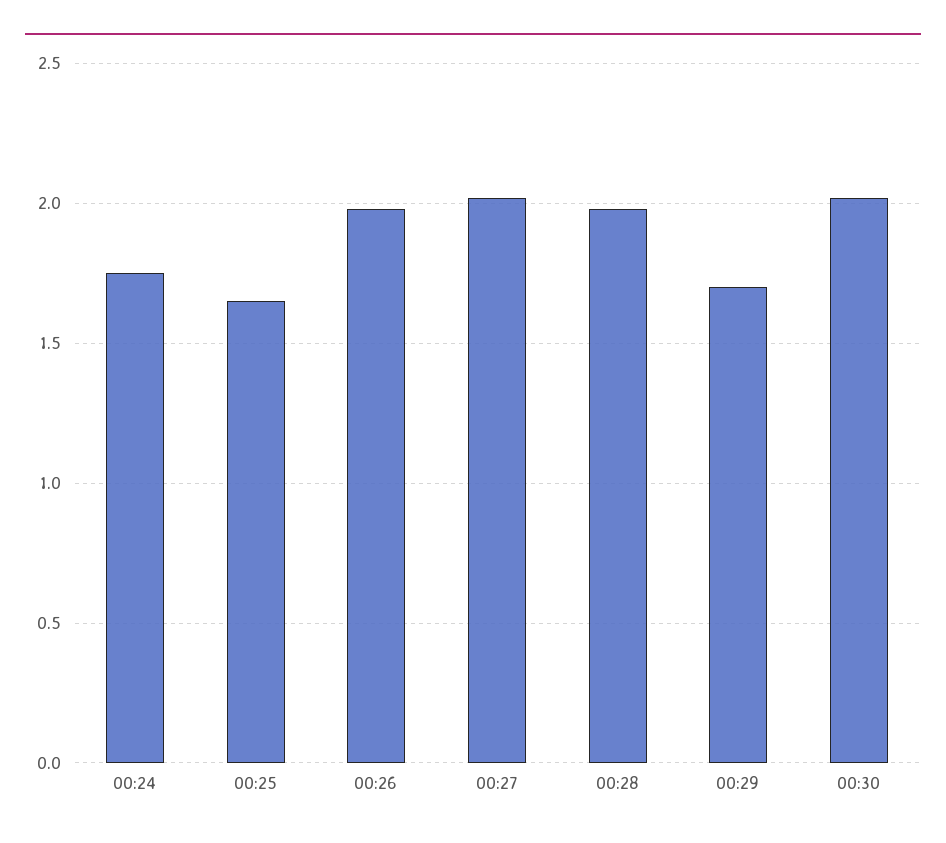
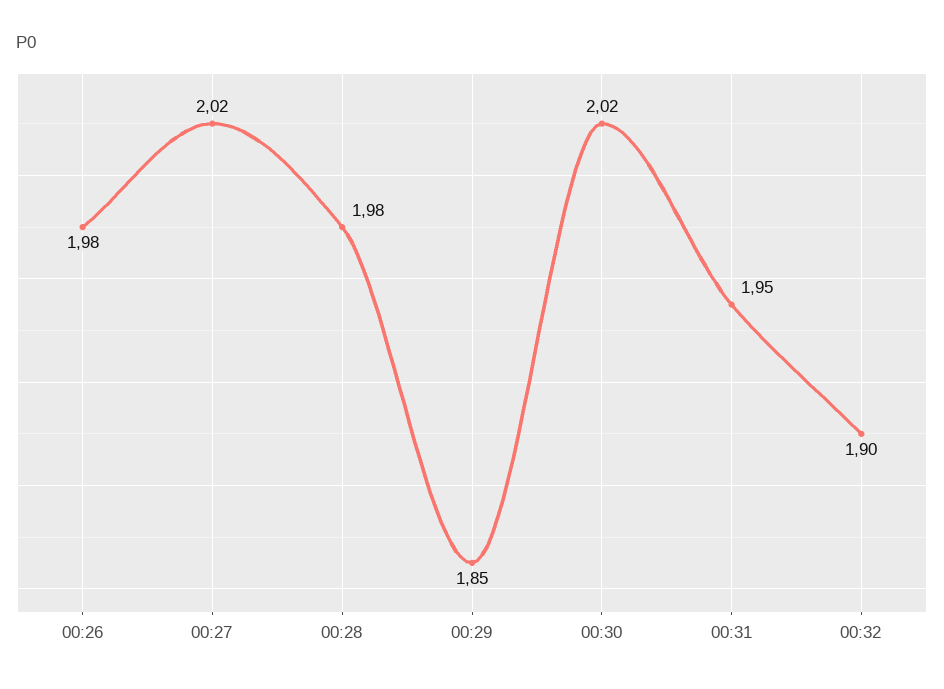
00:24: 1.75 -> none
00:25: 1.65 -> none
00:29: 1.7 -> 1.85
00:31: none -> 1.95
00:32: none -> 1.9

